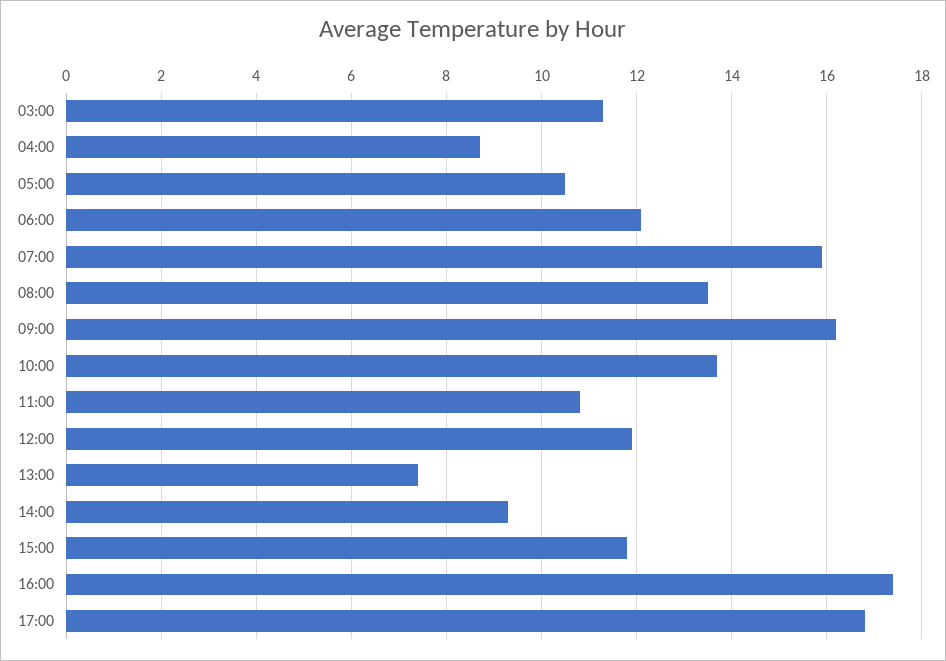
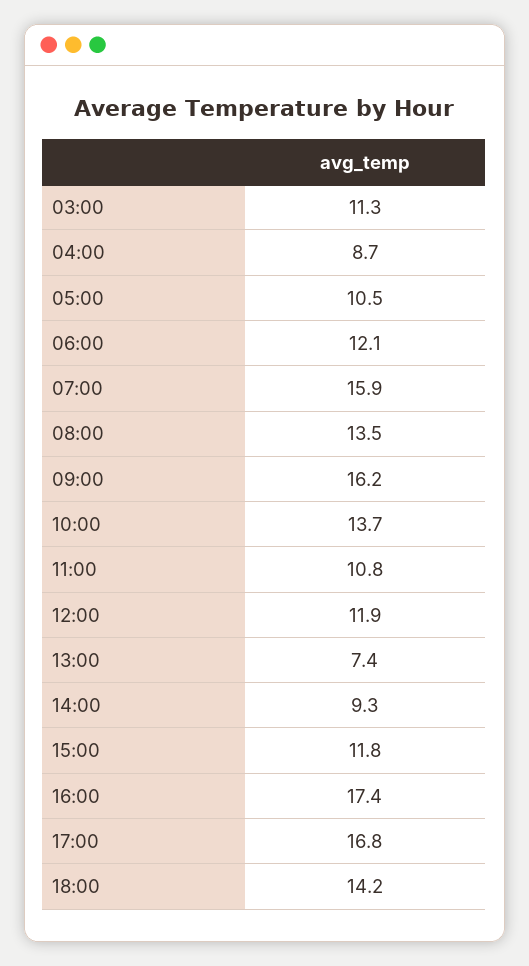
18:00: none -> 14.2

